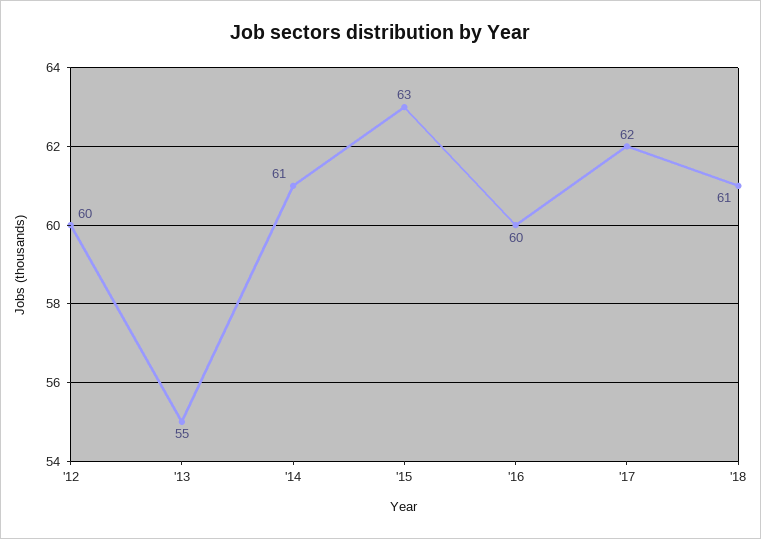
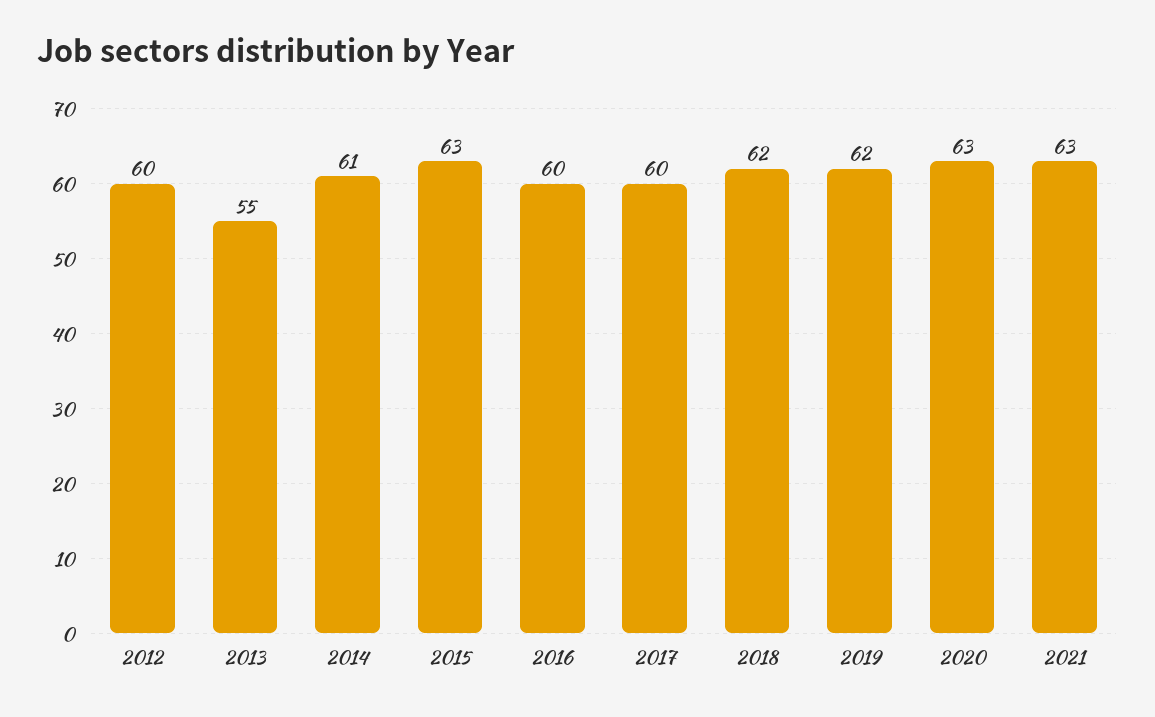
'17: 62 -> 60
'18: 61 -> 62
2019: none -> 62
2020: none -> 63
2021: none -> 63

